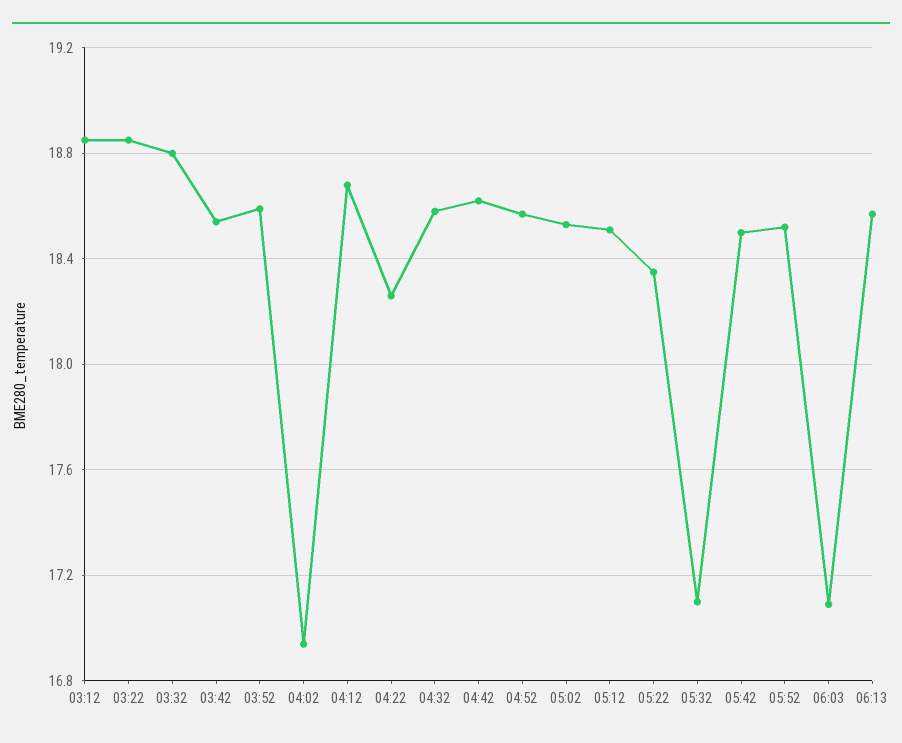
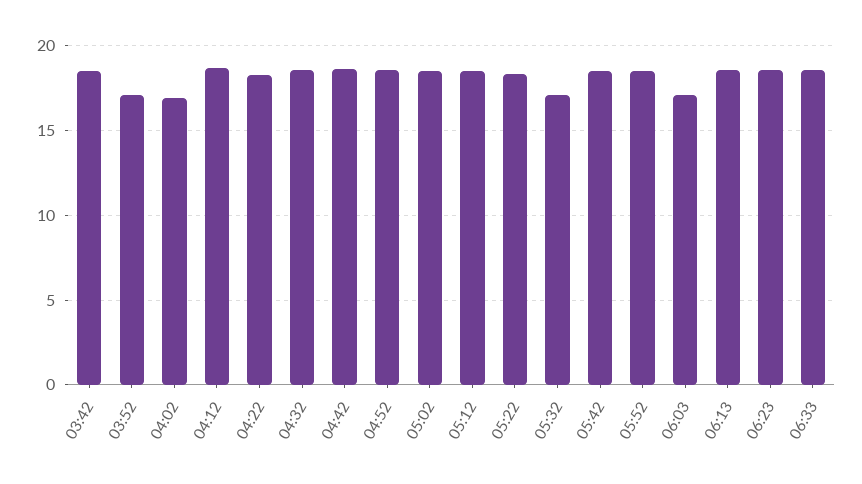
03:12: 18.85 -> none
03:22: 18.85 -> none
03:32: 18.8 -> none
03:52: 18.6 -> 17
06:23: none -> 18.5
06:33: none -> 18.5

